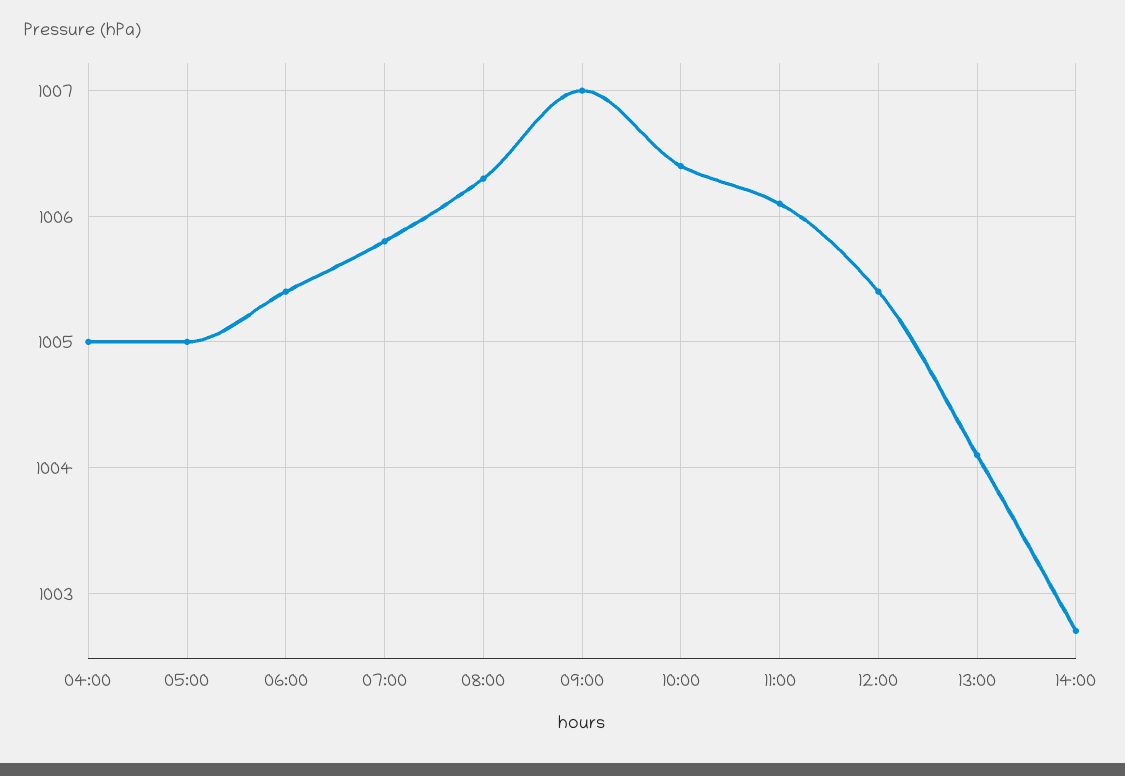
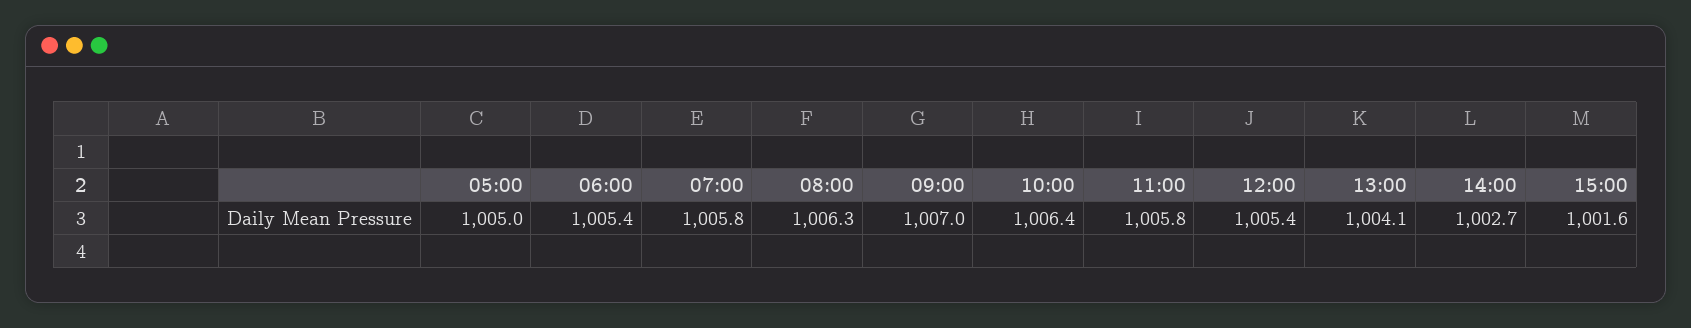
04:00: 1005 -> none
11:00: 1006.1 -> 1005.8
15:00: none -> 1001.6

